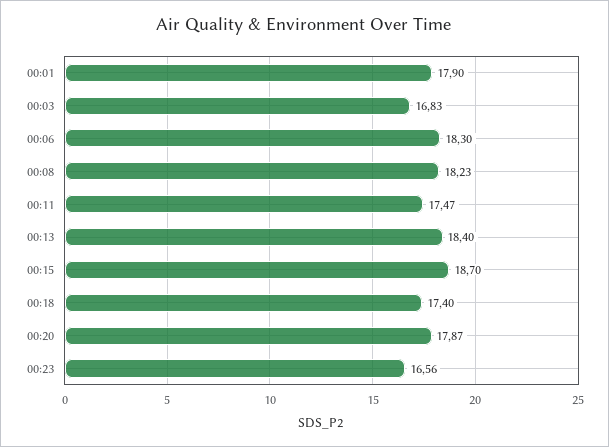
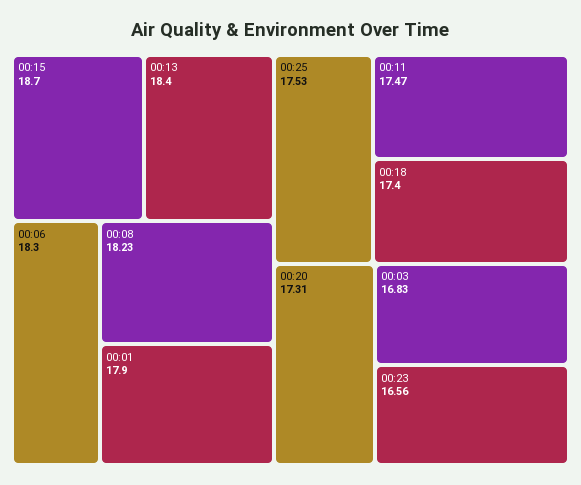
00:20: 17.87 -> 17.31
00:25: none -> 17.53

